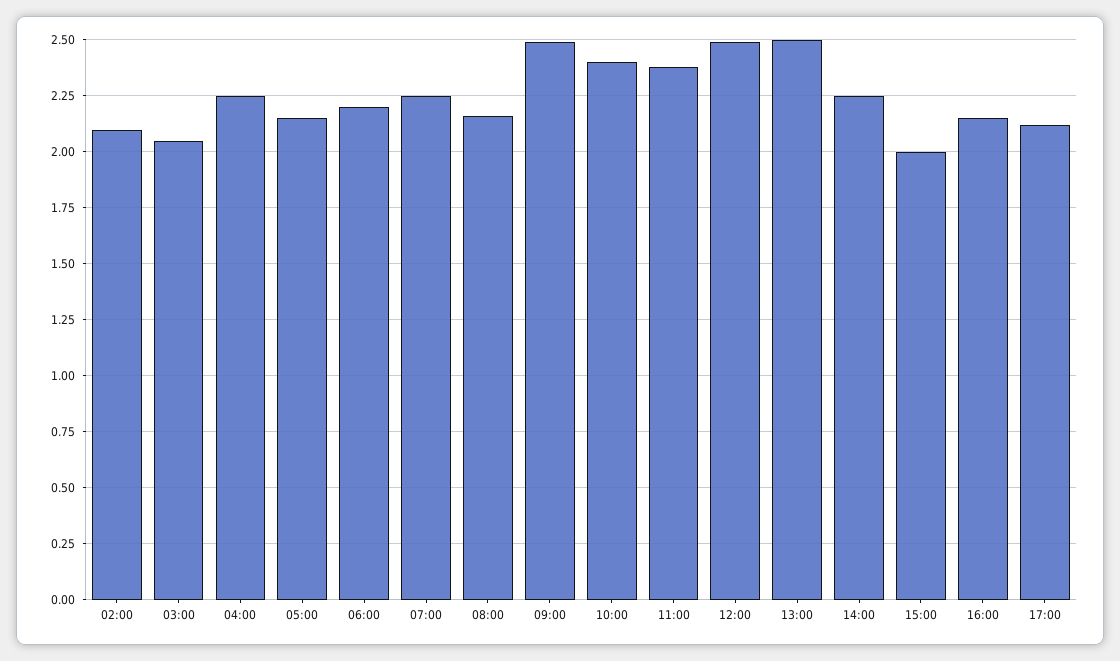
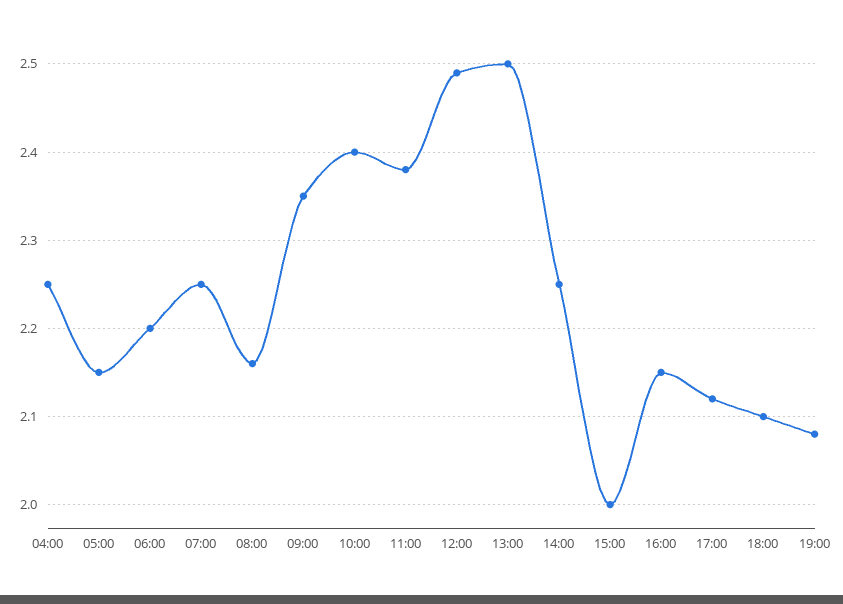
02:00: 2.1 -> none
03:00: 2.05 -> none
09:00: 2.5 -> 2.35
18:00: none -> 2.1
19:00: none -> 2.08

